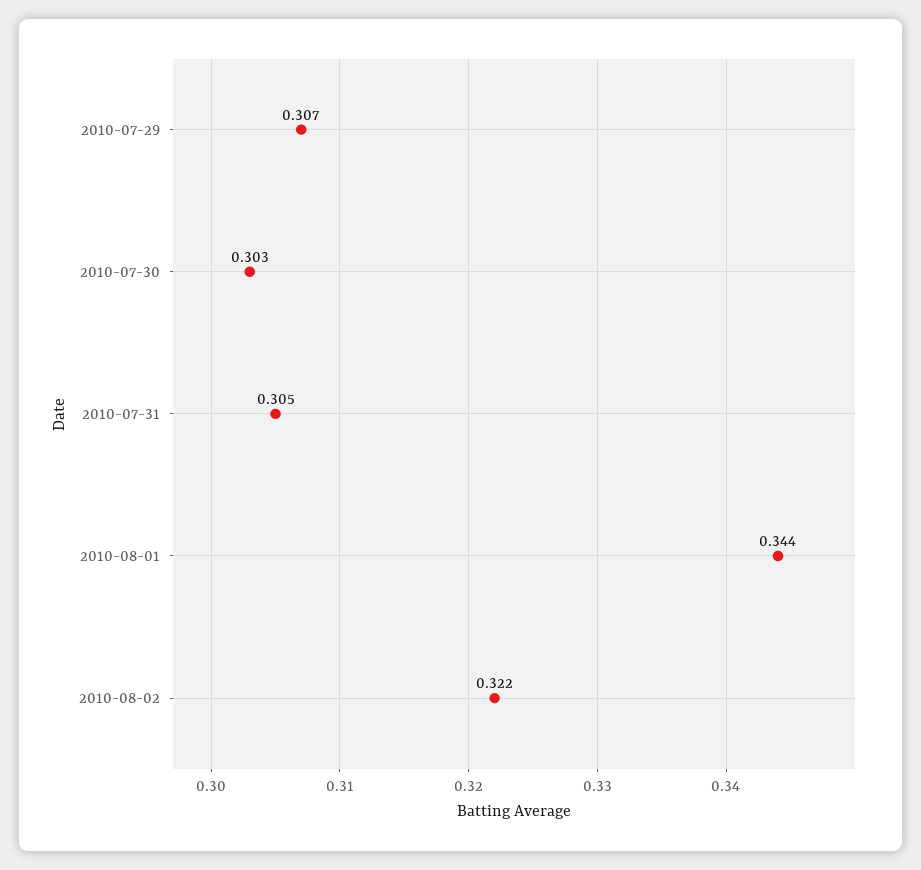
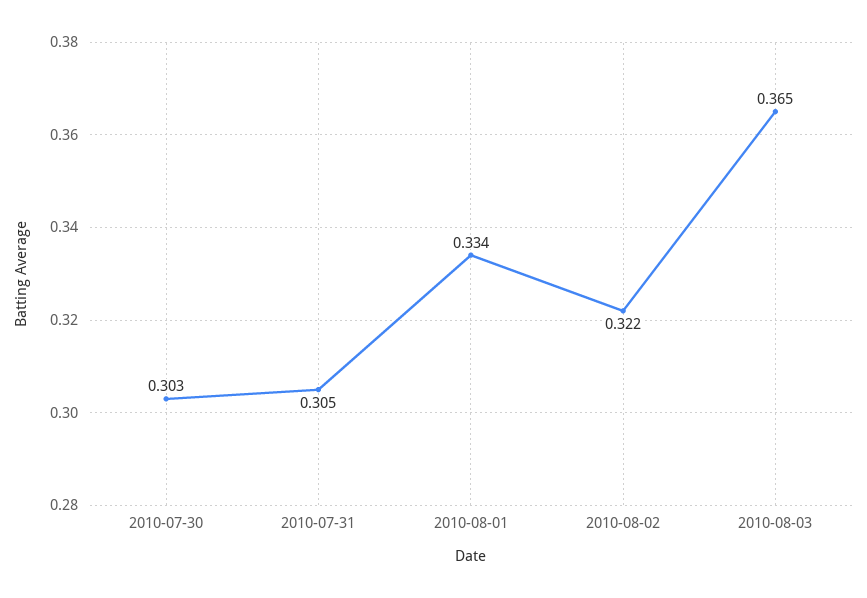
2010-07-29: 0.307 -> none
2010-08-01: 0.344 -> 0.334
2010-08-03: none -> 0.365

